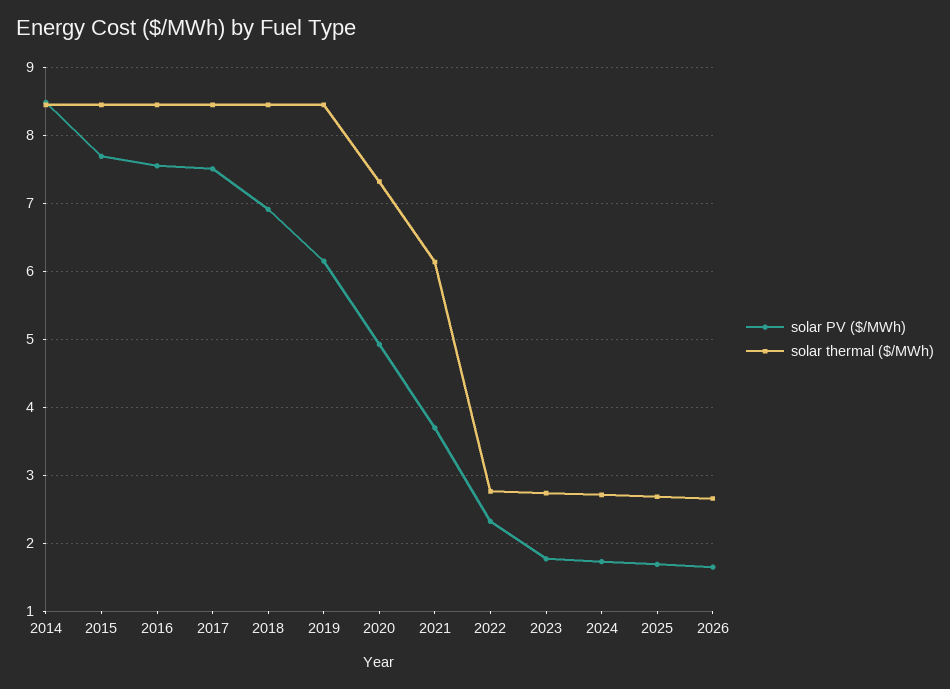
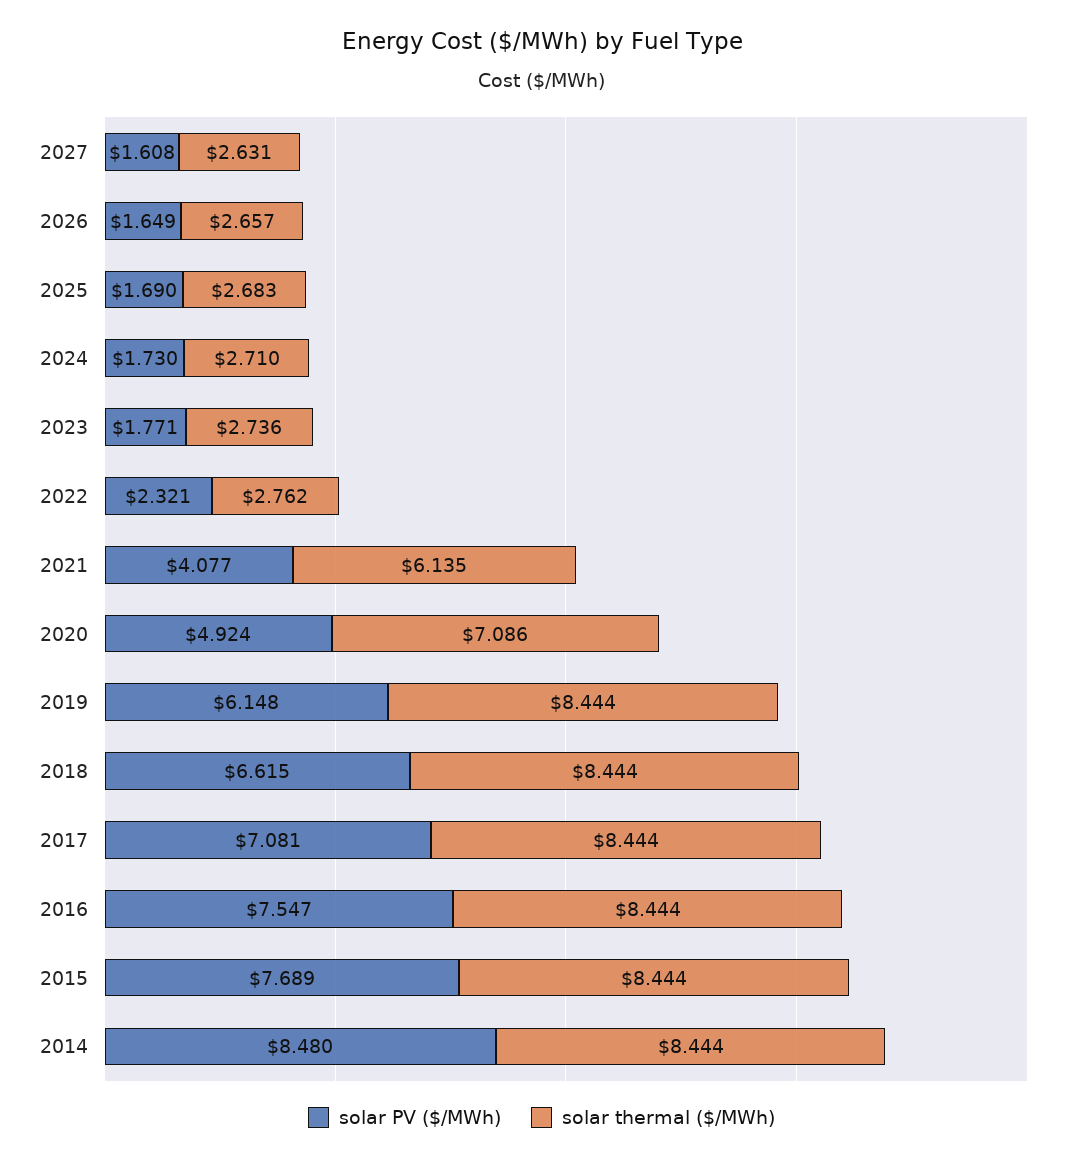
solar PV ($/MWh), 2017: 7.5 -> 7.081
solar PV ($/MWh), 2018: 6.9 -> 6.615
solar thermal ($/MWh), 2020: 7.3 -> 7.086
solar PV ($/MWh), 2021: 3.7 -> 4.077
solar PV ($/MWh), 2027: none -> 1.608
solar thermal ($/MWh), 2027: none -> 2.631

